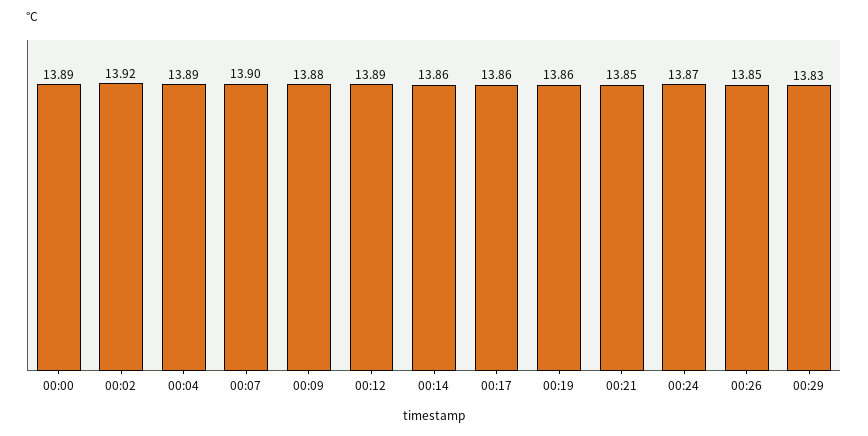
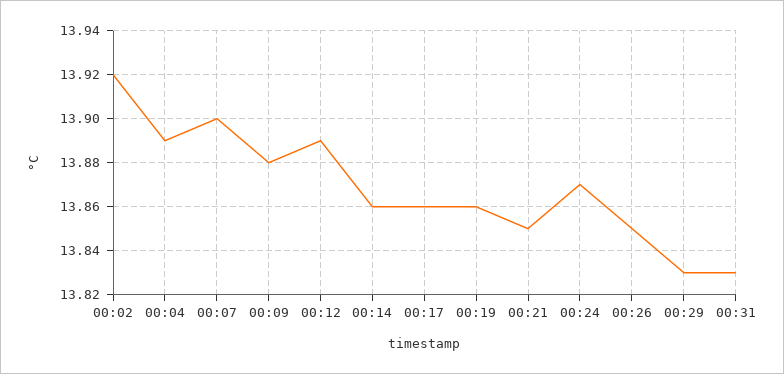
00:00: 13.89 -> none
00:31: none -> 13.83

